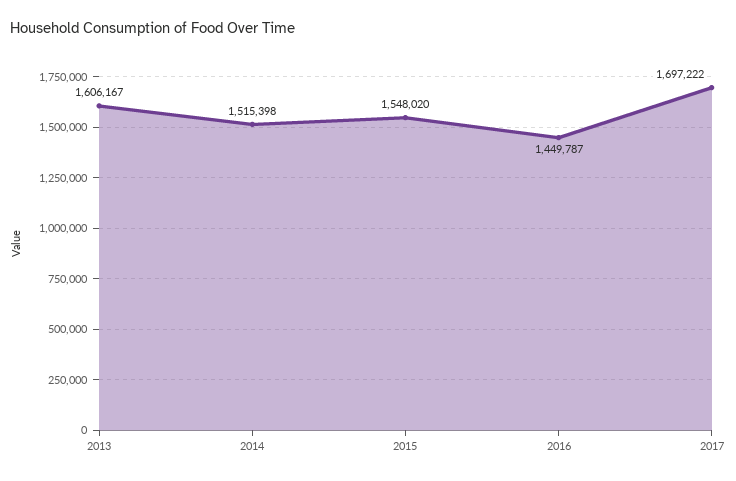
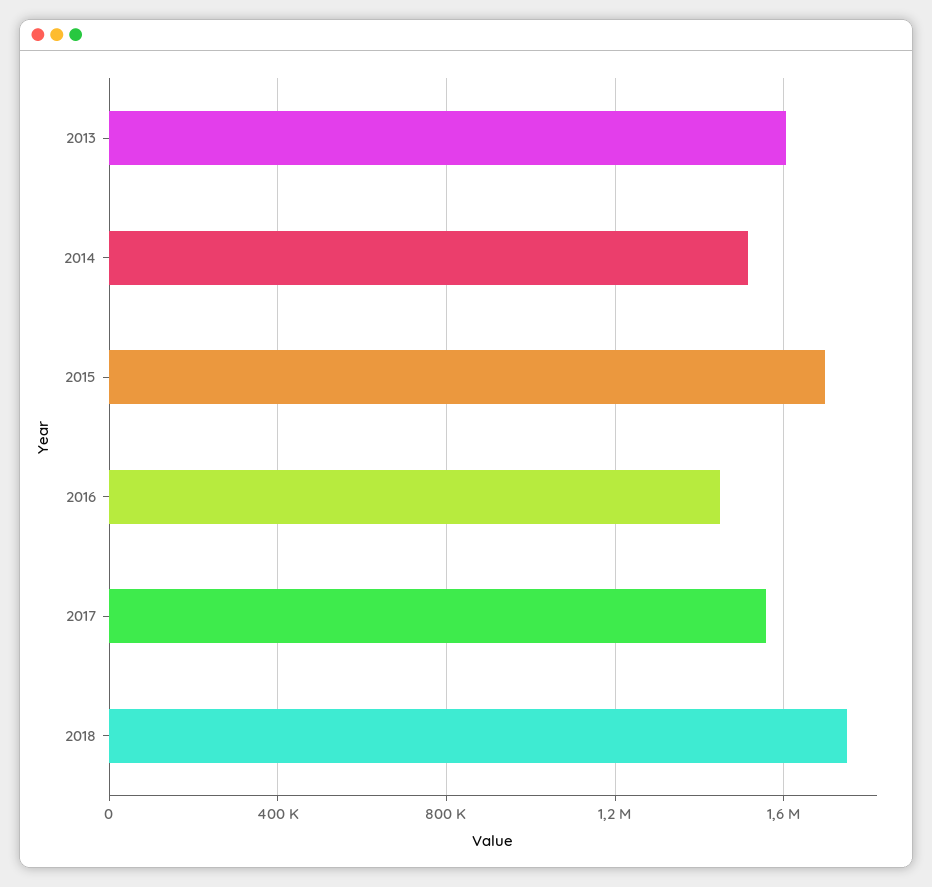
2015: 1548020 -> 1700000
2017: 1697222 -> 1550000
2018: none -> 1750000

